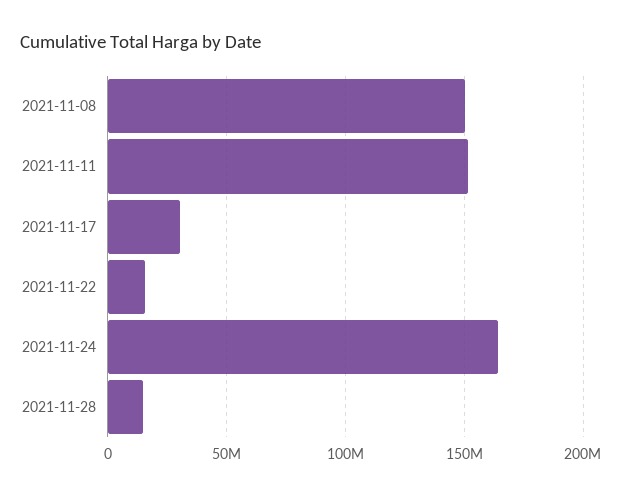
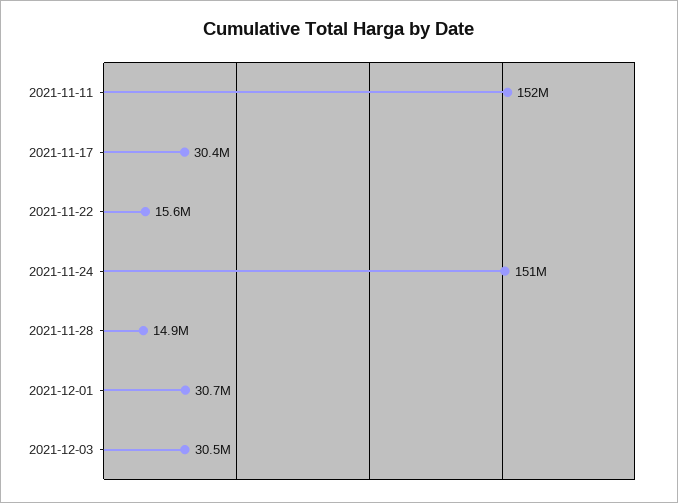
2021-11-08: 150000000 -> none
2021-11-24: 165000000 -> 151000000
2021-12-01: none -> 30700000
2021-12-03: none -> 30500000

